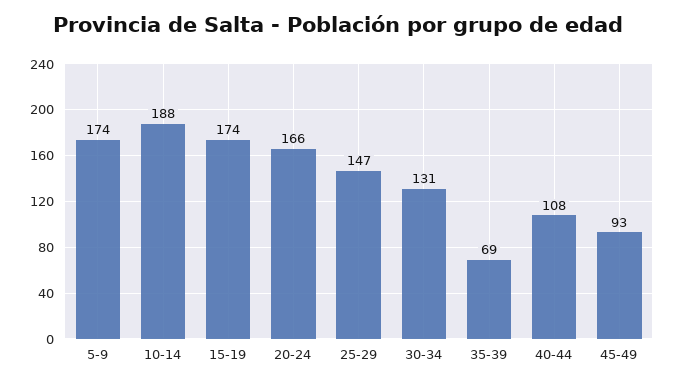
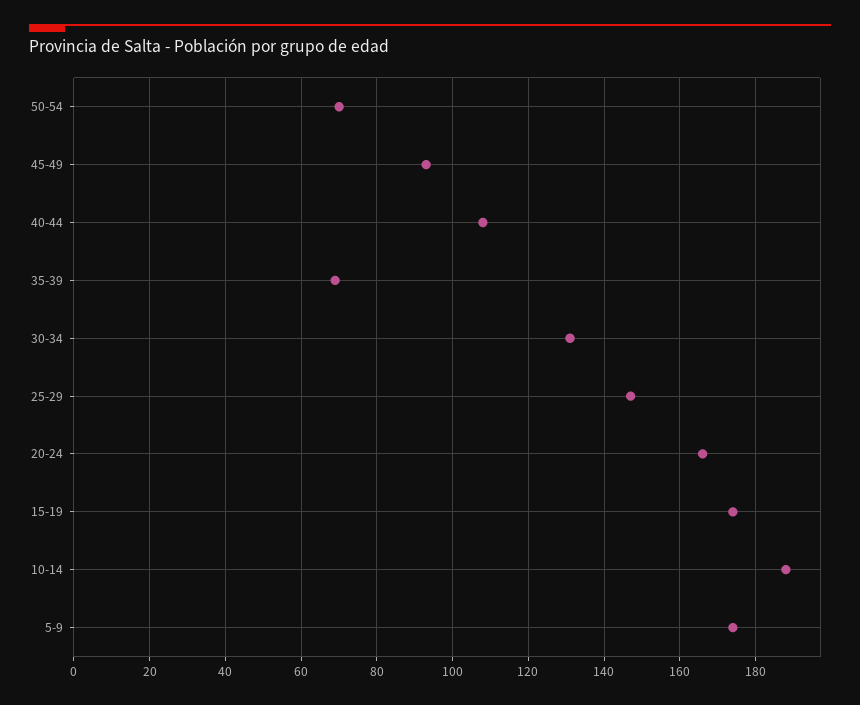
50-54: none -> 70

